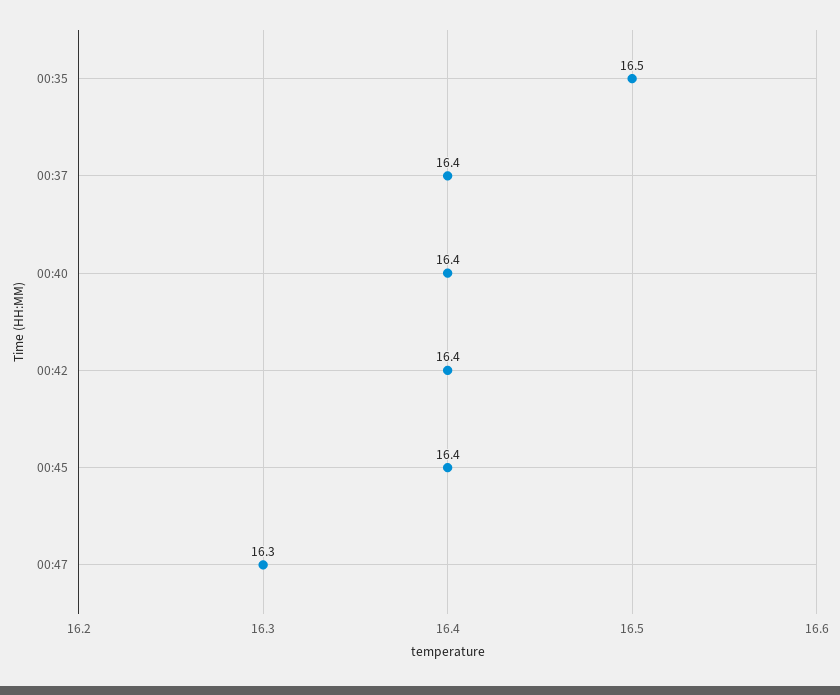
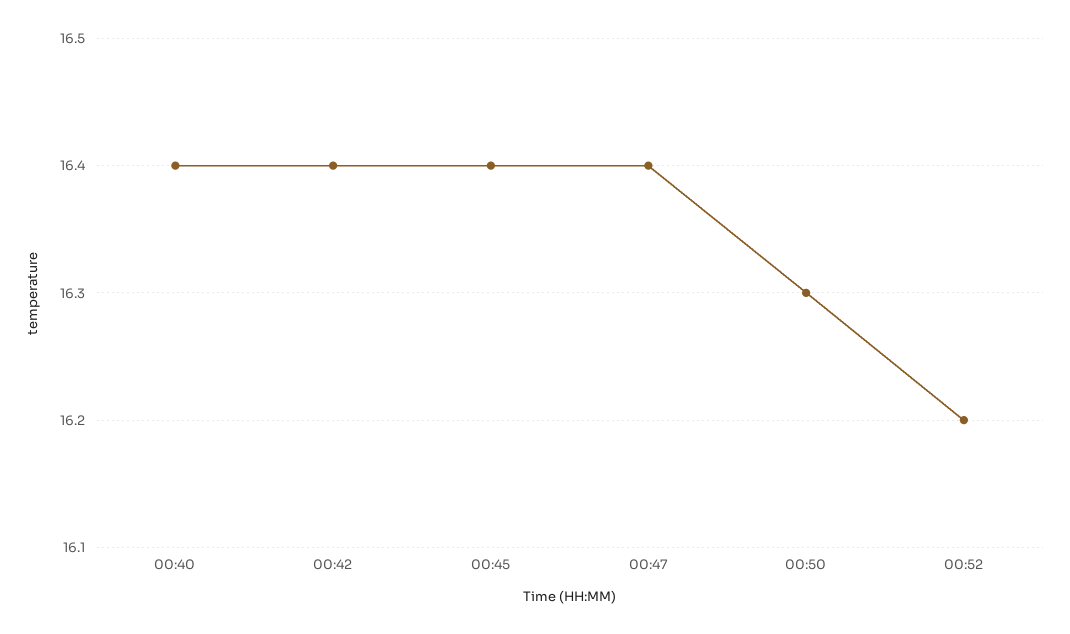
00:35: 16.5 -> none
00:37: 16.4 -> none
00:47: 16.3 -> 16.4
00:50: none -> 16.3
00:52: none -> 16.2

